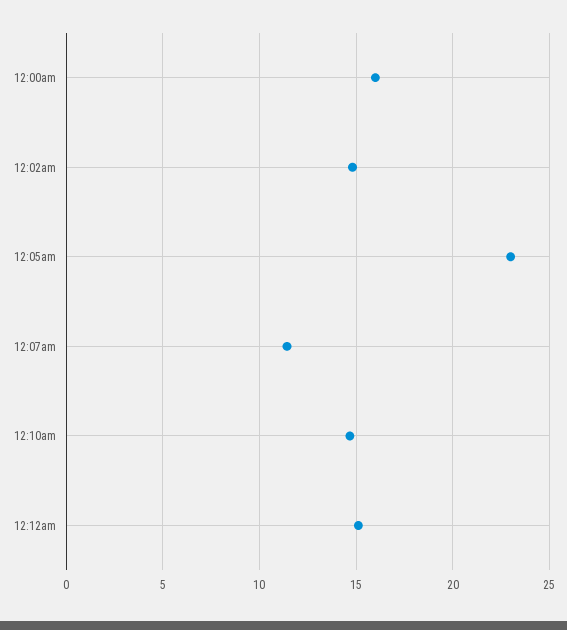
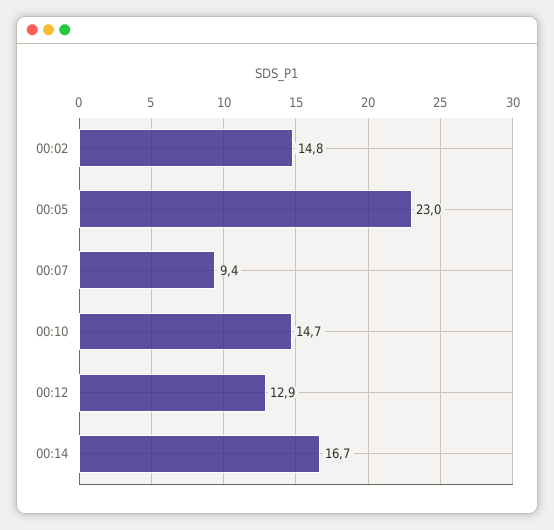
12:00am: 16 -> none
12:07am: 11.5 -> 9.4
12:12am: 15 -> 12.9
00:14: none -> 16.7

